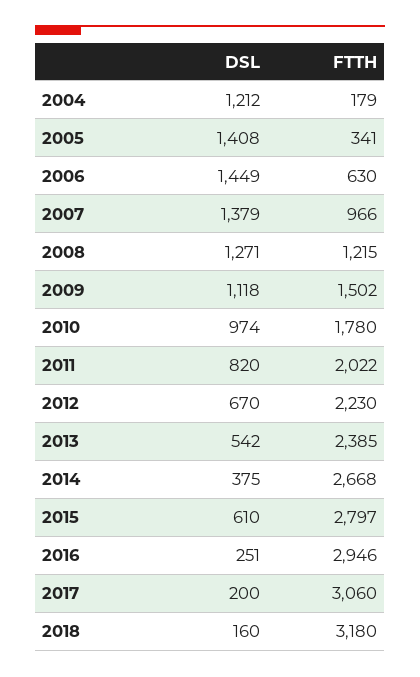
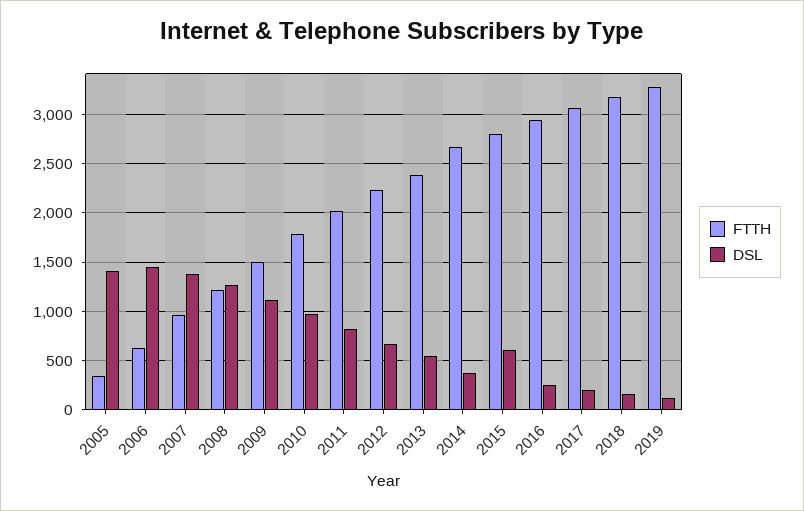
DSL, 2004: 1212 -> none
FTTH, 2004: 179 -> none
FTTH, 2019: none -> 3300
DSL, 2019: none -> 100

